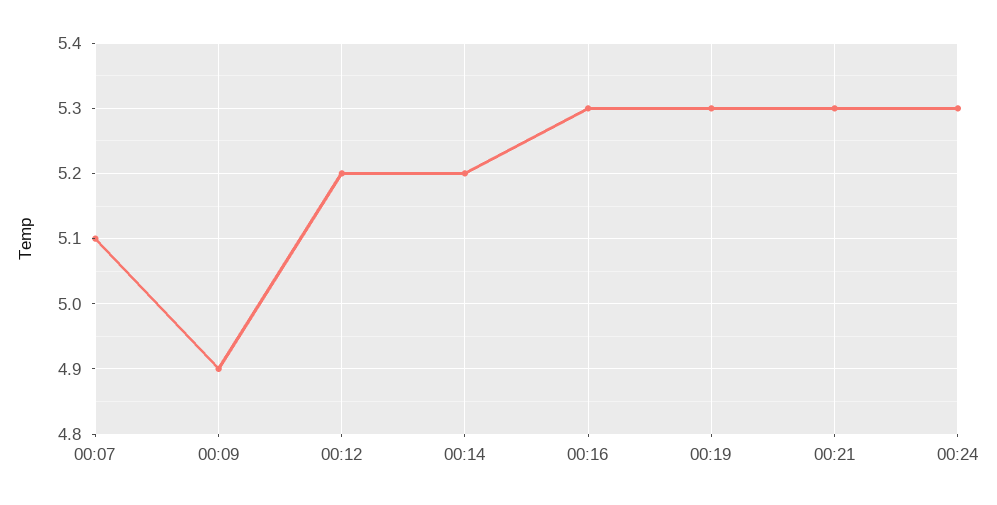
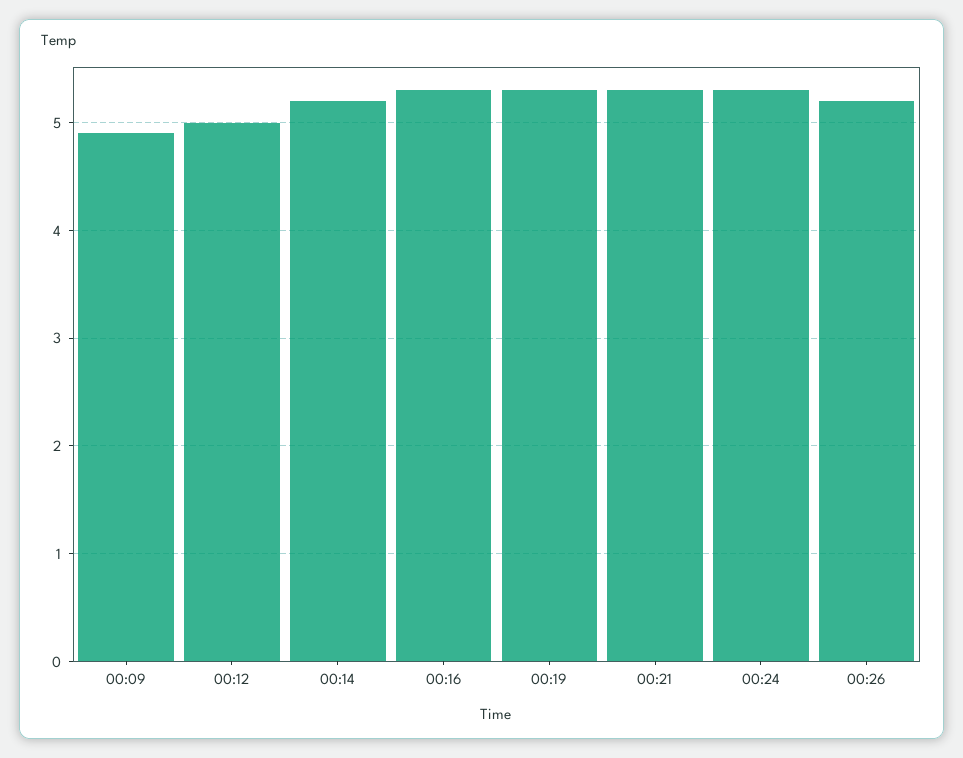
00:07: 5.1 -> none
00:12: 5.2 -> 5
00:26: none -> 5.2

